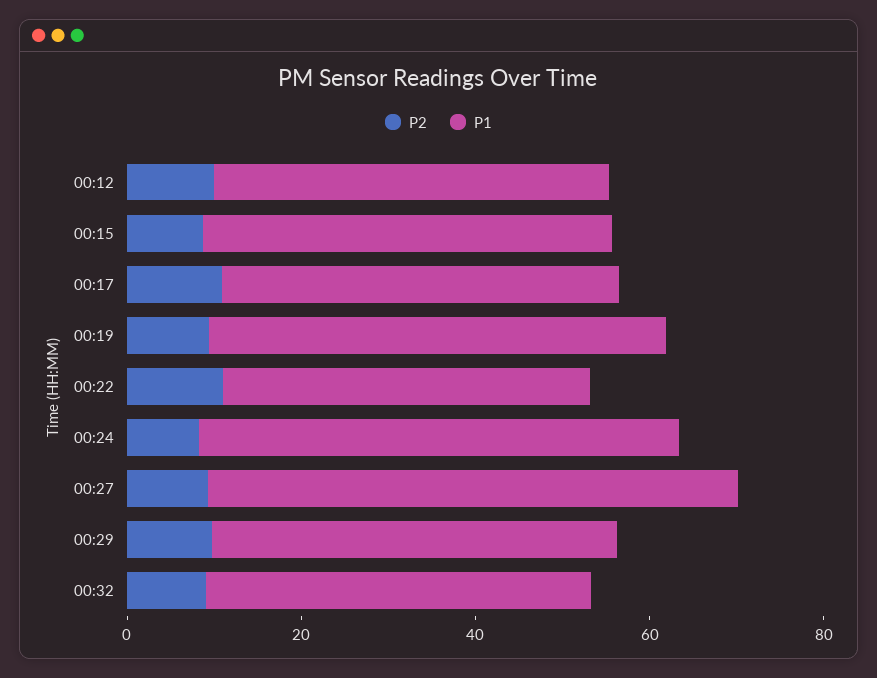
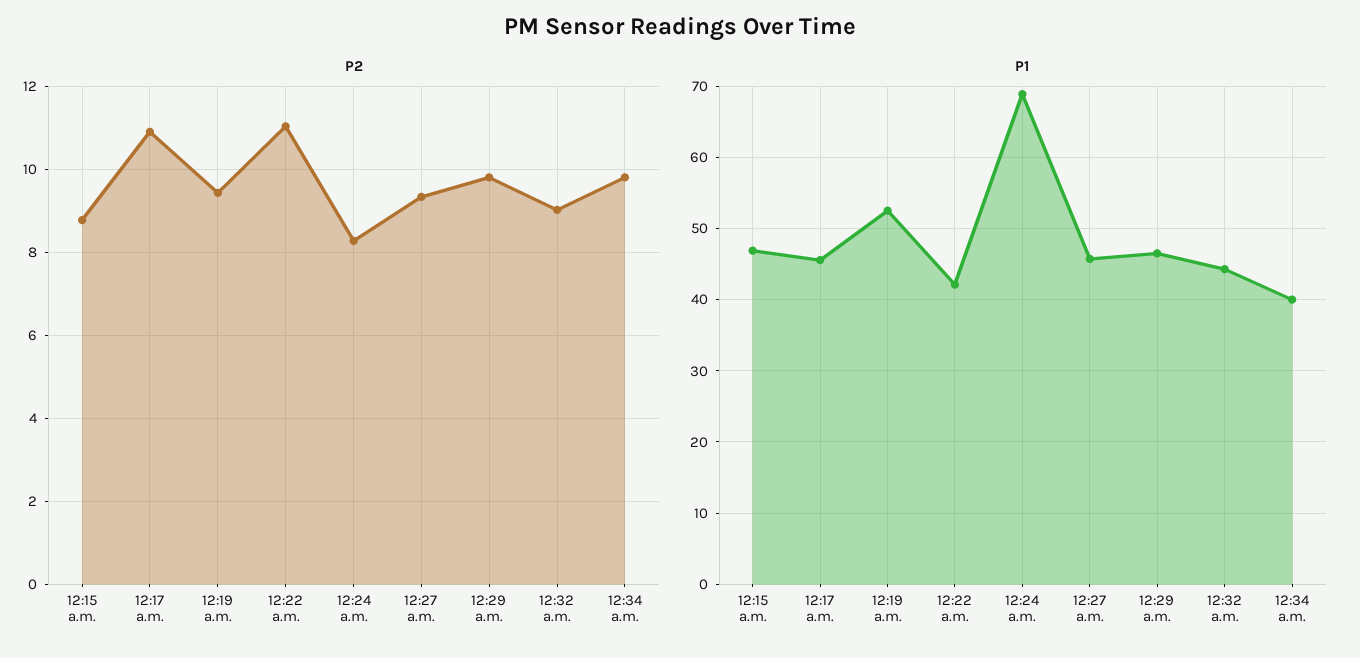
P2, 00:12: 10 -> none
P1, 00:12: 45 -> none
P1, 00:24: 55 -> 69
P1, 00:27: 60 -> 46
P2, 12:34 a.m.: none -> 9.8
P1, 12:34 a.m.: none -> 40

